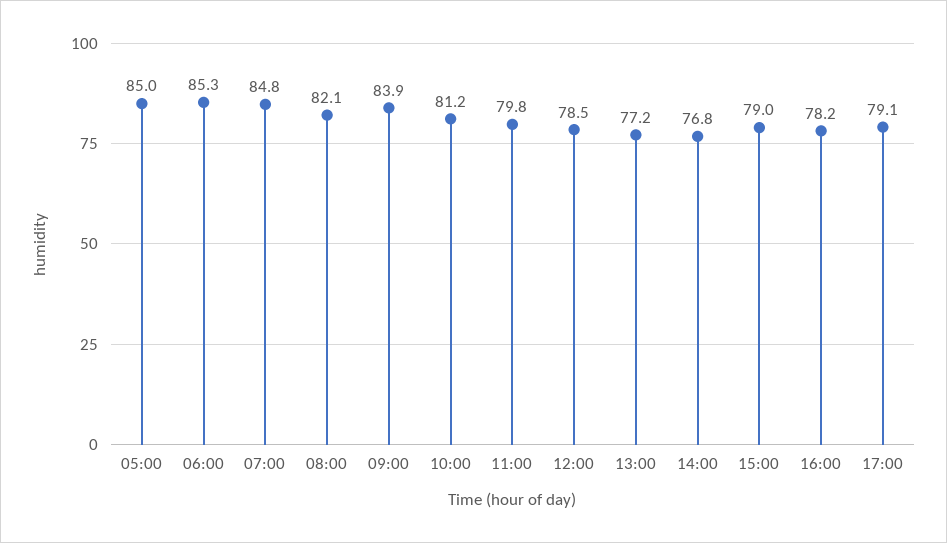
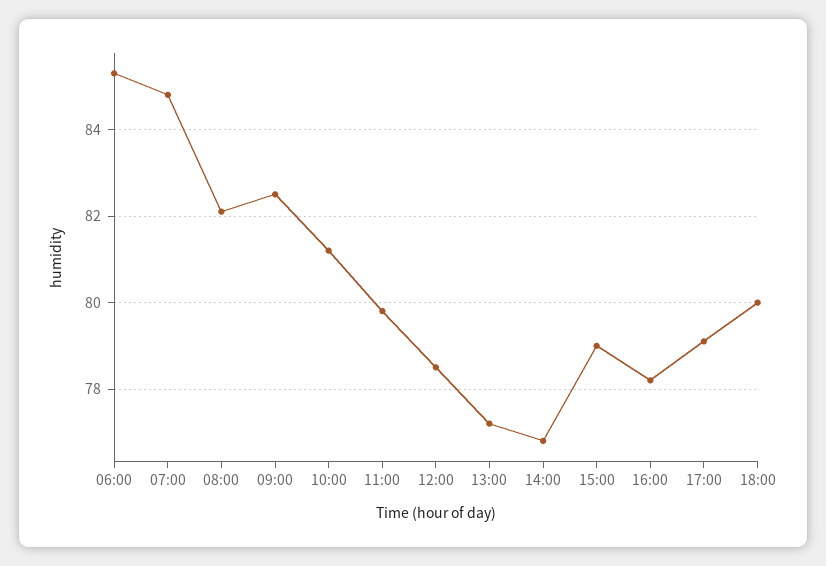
05:00: 85 -> none
09:00: 83.9 -> 82.5
18:00: none -> 80

